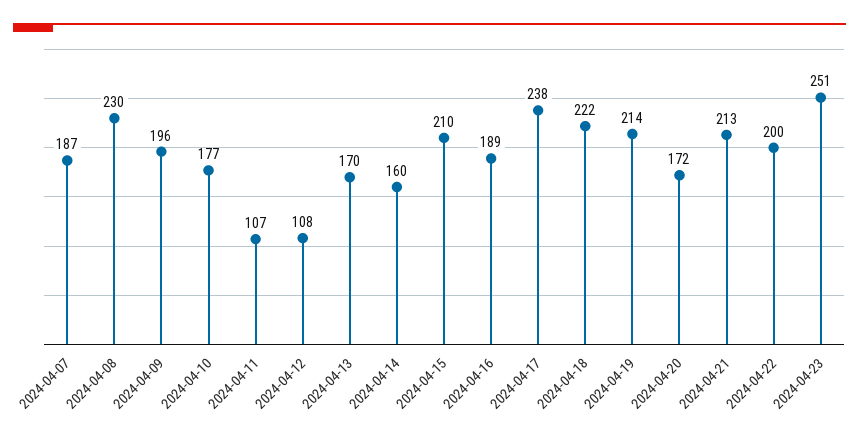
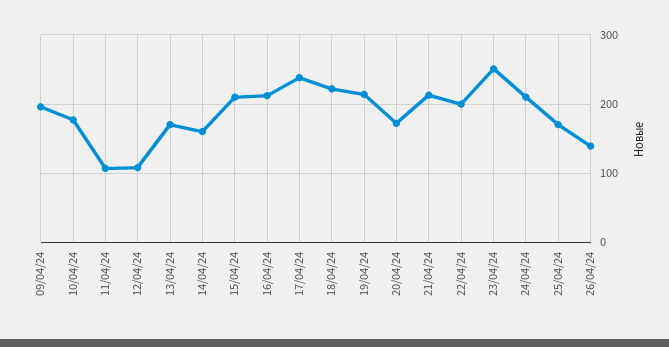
2024-04-07: 187 -> none
2024-04-08: 230 -> none
2024-04-16: 189 -> 210
24/04/24: none -> 210
25/04/24: none -> 170
26/04/24: none -> 140

